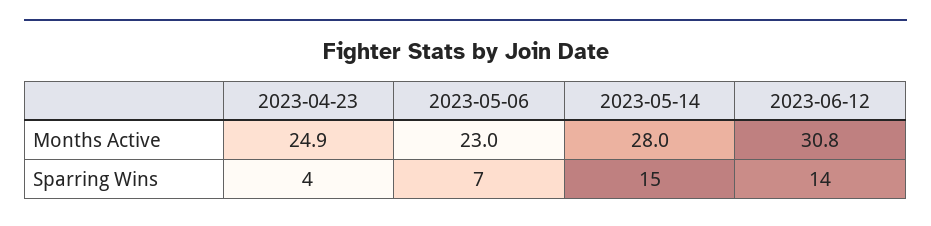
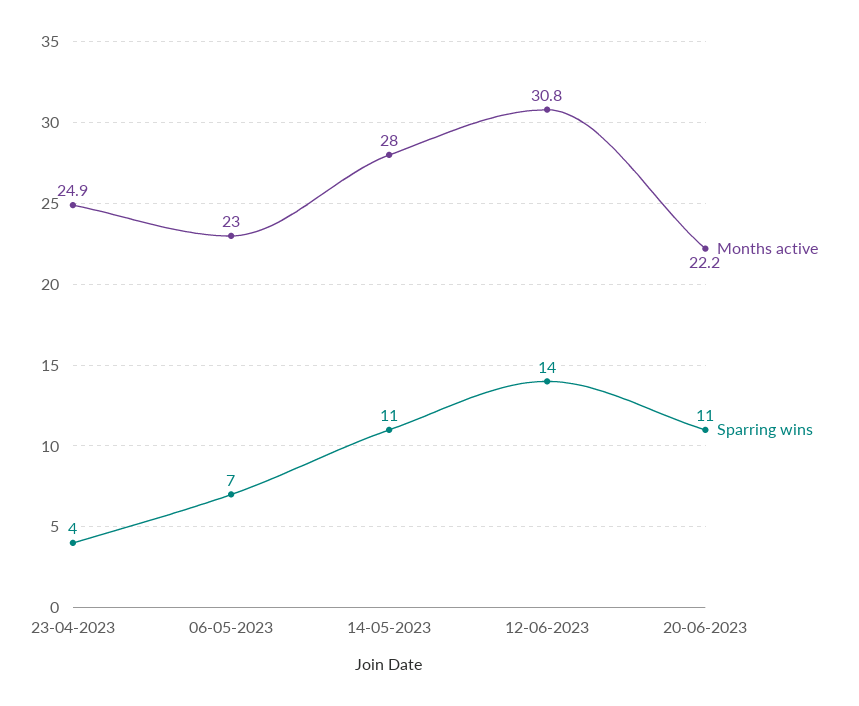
Sparring Wins, 2023-05-14: 15 -> 11
Months Active, 20-06-2023: none -> 22.2
Sparring Wins, 20-06-2023: none -> 11

